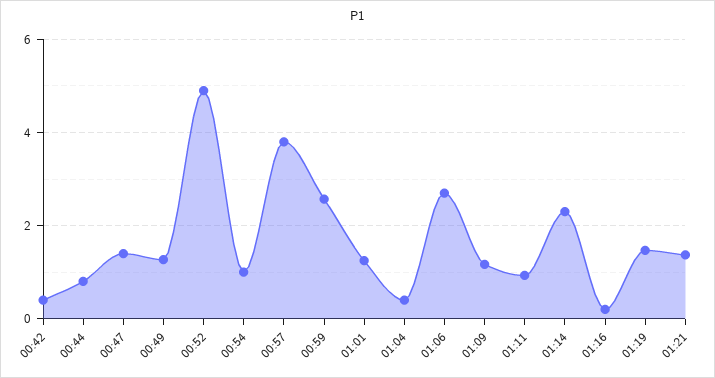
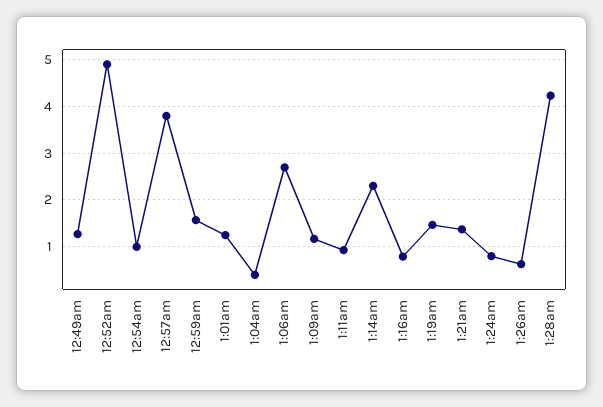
00:42: 0.4 -> none
00:44: 0.8 -> none
00:47: 1.4 -> none
00:59: 2.6 -> 1.6
01:16: 0.2 -> 0.8
1:24am: none -> 0.8
1:26am: none -> 0.6
1:28am: none -> 4.2

